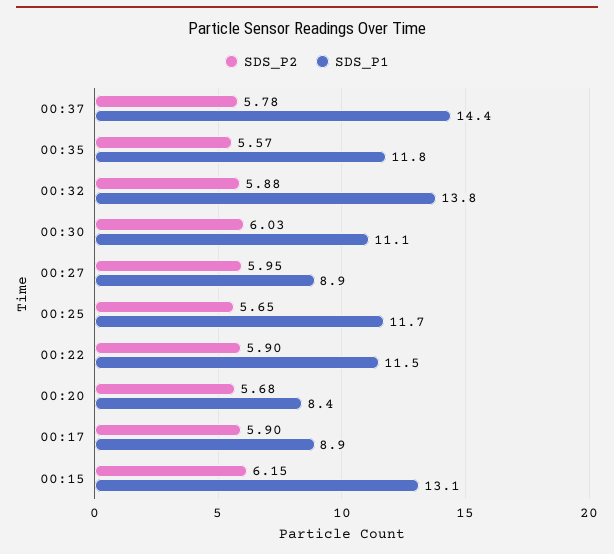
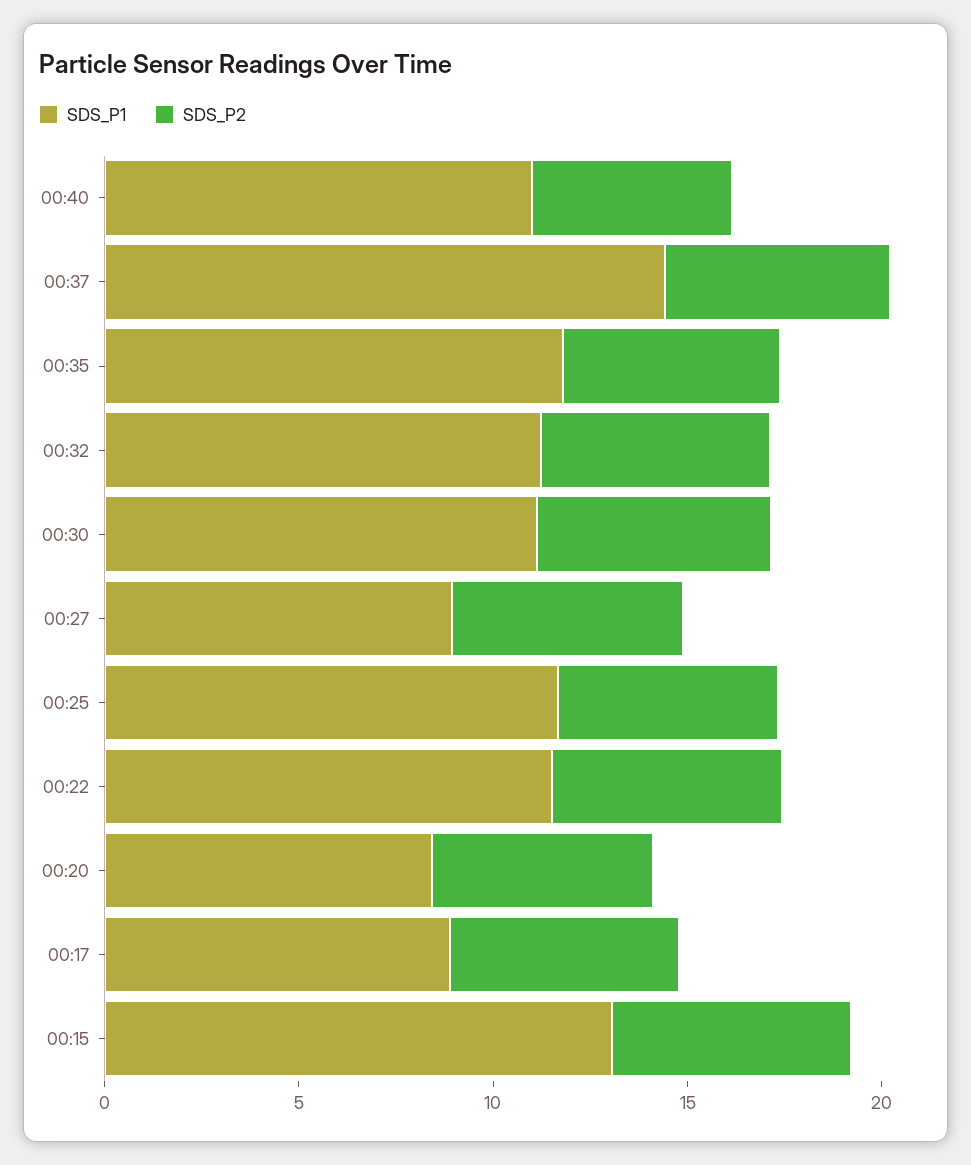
SDS_P1, 00:32: 13.8 -> 11
SDS_P1, 00:40: none -> 11
SDS_P2, 00:40: none -> 5

